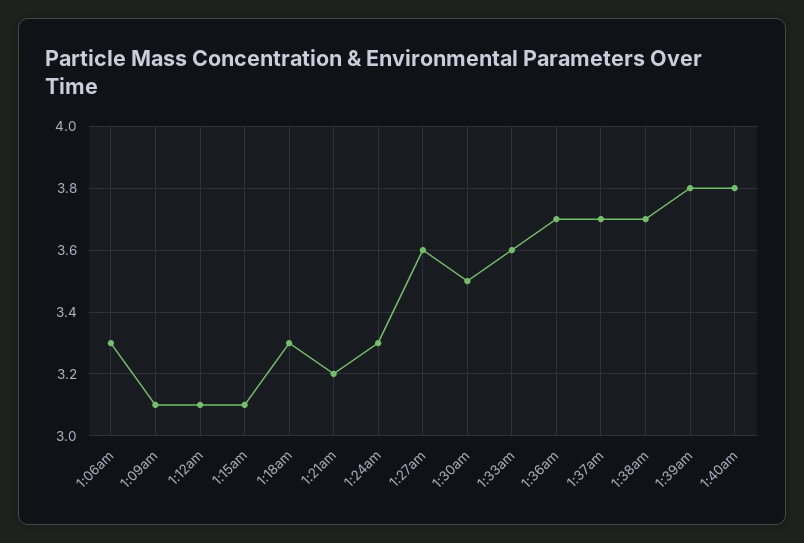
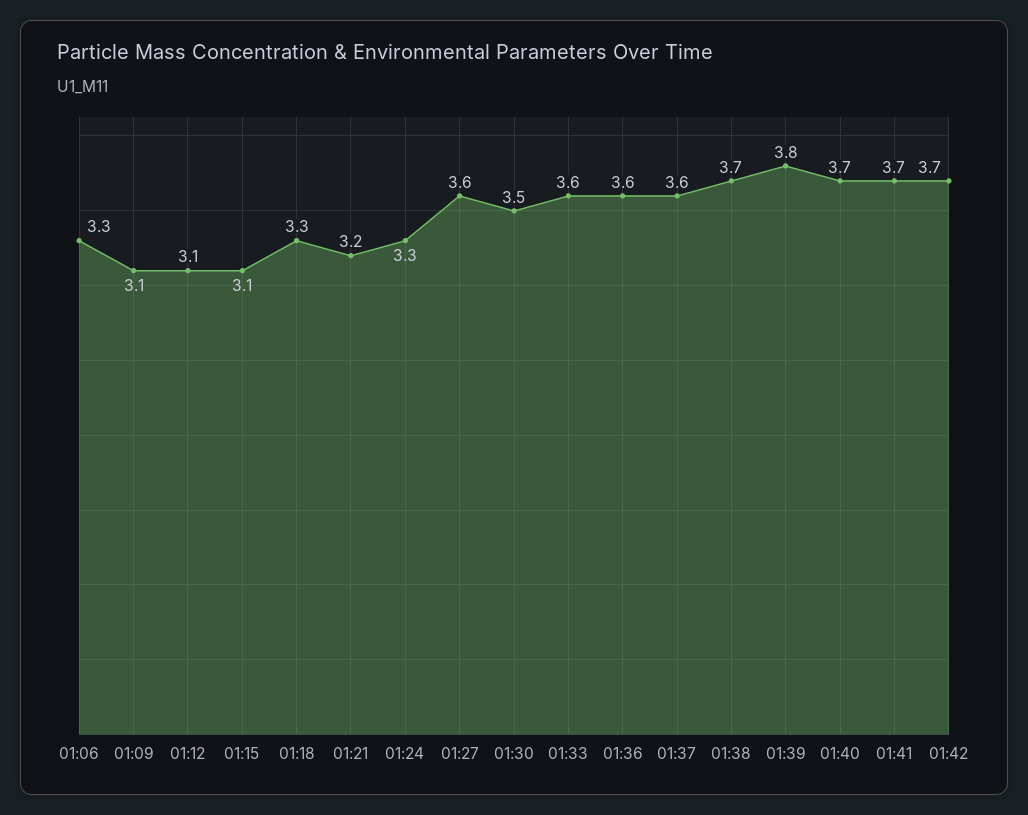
1:36am: 3.7 -> 3.6
1:37am: 3.7 -> 3.6
1:40am: 3.8 -> 3.7
01:41: none -> 3.7
01:42: none -> 3.7

